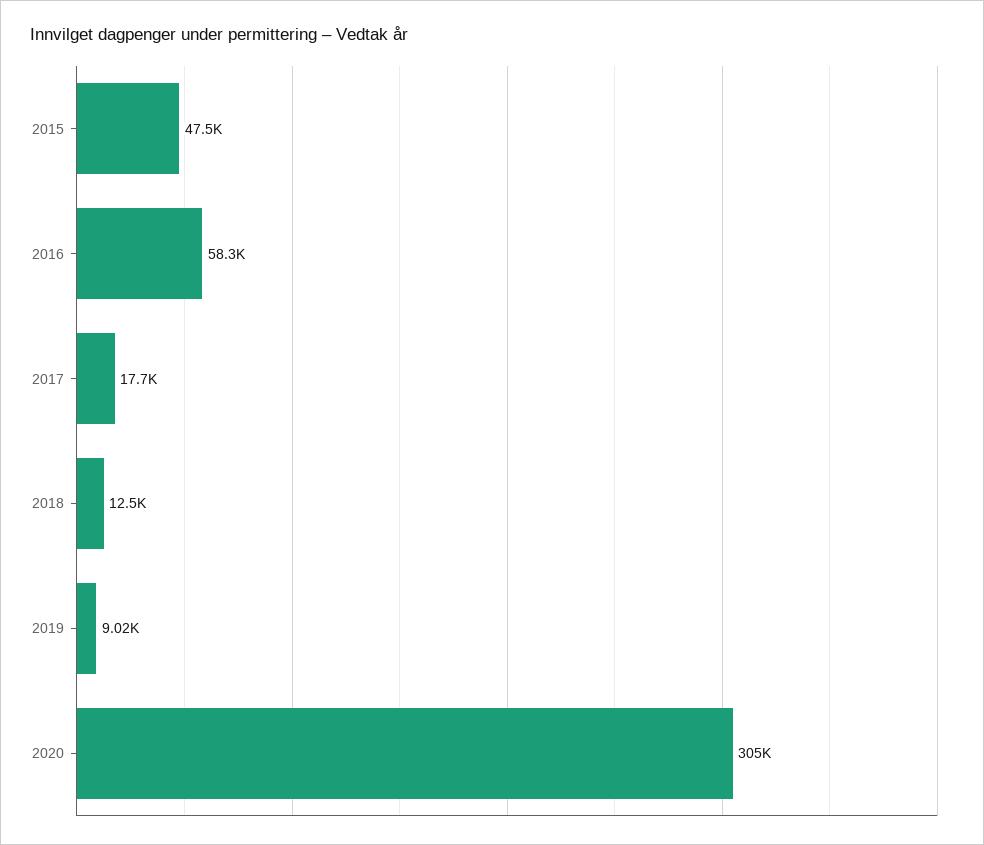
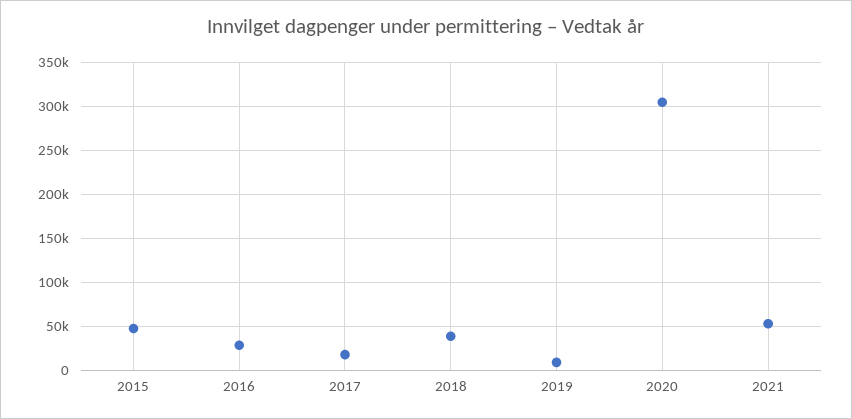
2016: 58300 -> 30000
2018: 12500 -> 40000
2021: none -> 50000

